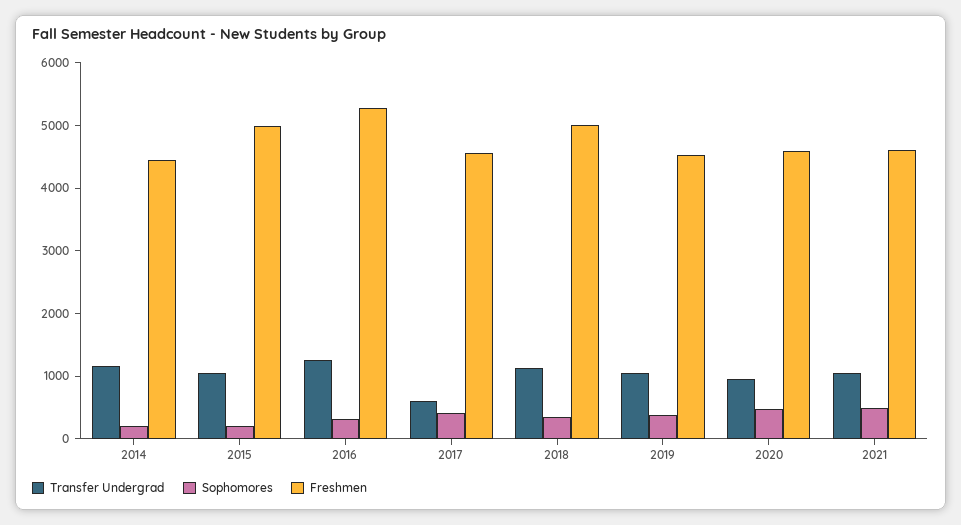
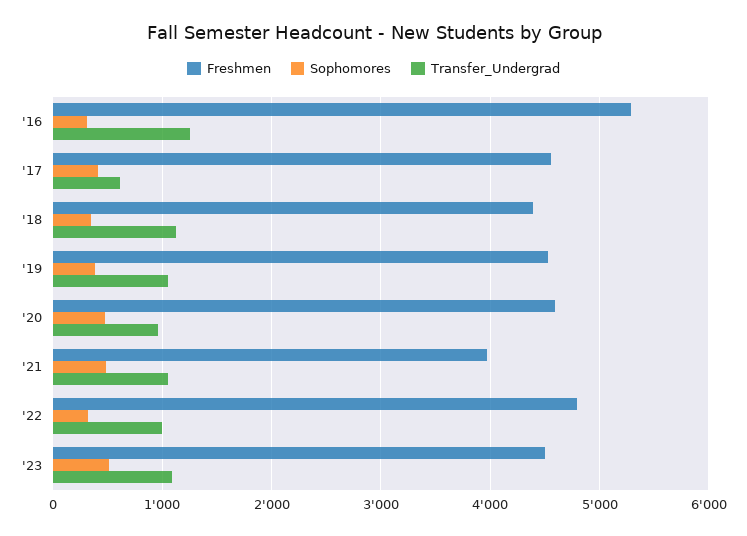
Transfer Undergrad, 2014: 1200 -> none
Sophomores, 2014: 200 -> none
Freshmen, 2014: 4400 -> none
Transfer Undergrad, 2015: 1000 -> none
Sophomores, 2015: 200 -> none
Freshmen, 2015: 5000 -> none
Freshmen, 2018: 5000 -> 4400
Freshmen, 2021: 4600 -> 4000
Freshmen, '22: none -> 4800
Sophomores, '22: none -> 300
Transfer Undergrad, '22: none -> 1000
Freshmen, '23: none -> 4500
Sophomores, '23: none -> 500
Transfer Undergrad, '23: none -> 1100

